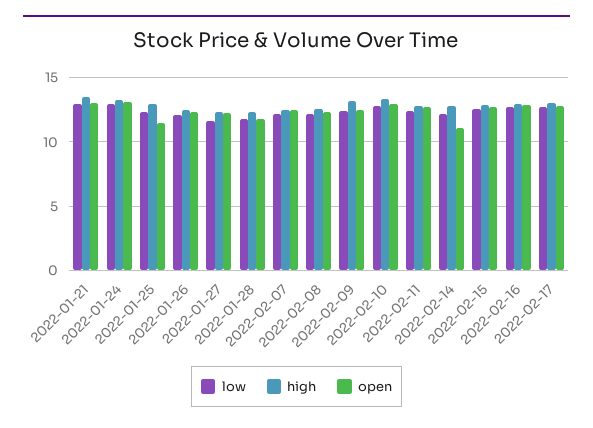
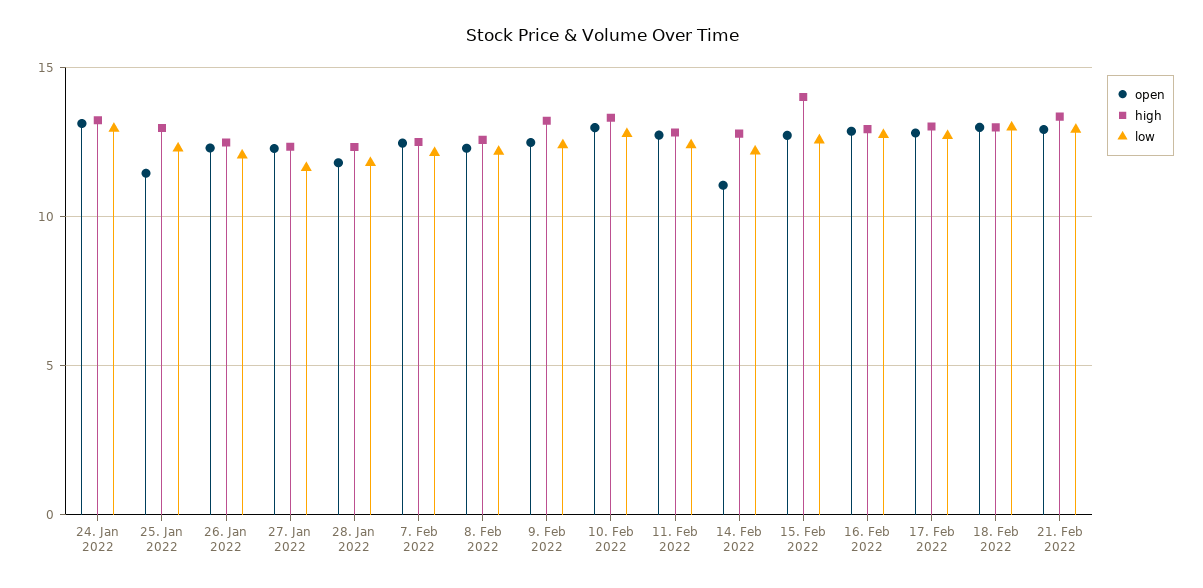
low, 2022-01-21: 13 -> none
high, 2022-01-21: 13.5 -> none
open, 2022-01-21: 13 -> none
high, 2022-02-15: 13 -> 14
open, 18. Feb 2022: none -> 13
high, 18. Feb 2022: none -> 13
low, 18. Feb 2022: none -> 13
open, 21. Feb 2022: none -> 13
high, 21. Feb 2022: none -> 13.5
low, 21. Feb 2022: none -> 13

